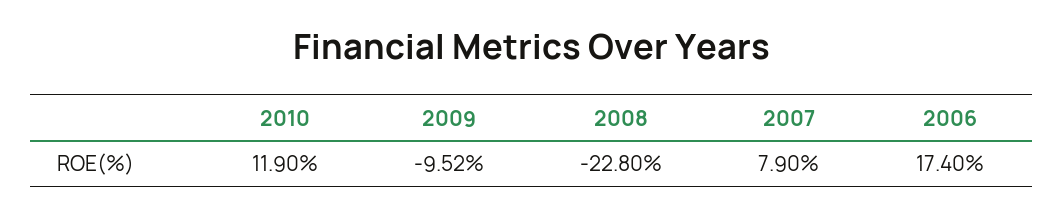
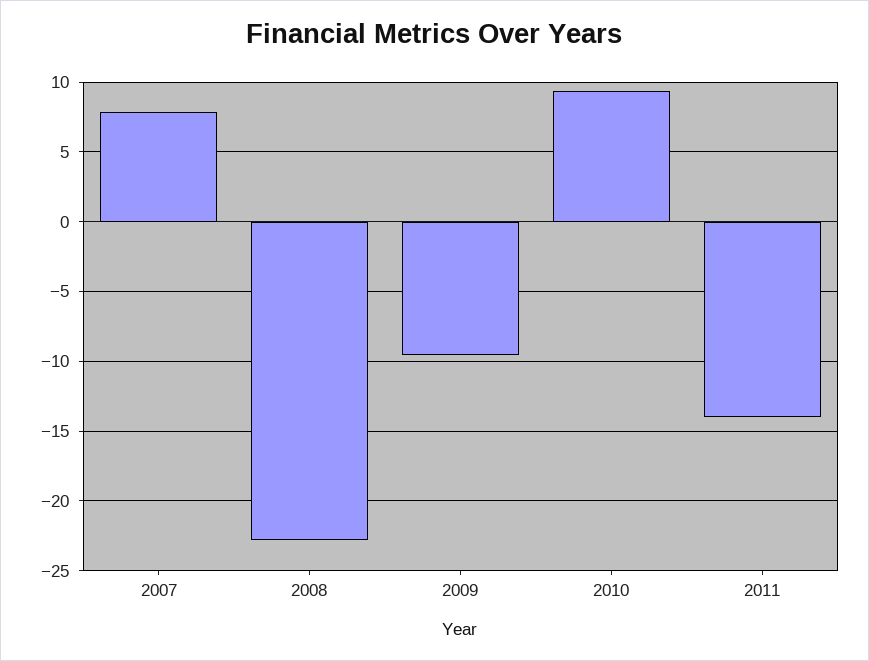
2010: 11.9 -> 9.5
2006: 17.4 -> none
2011: none -> -14

